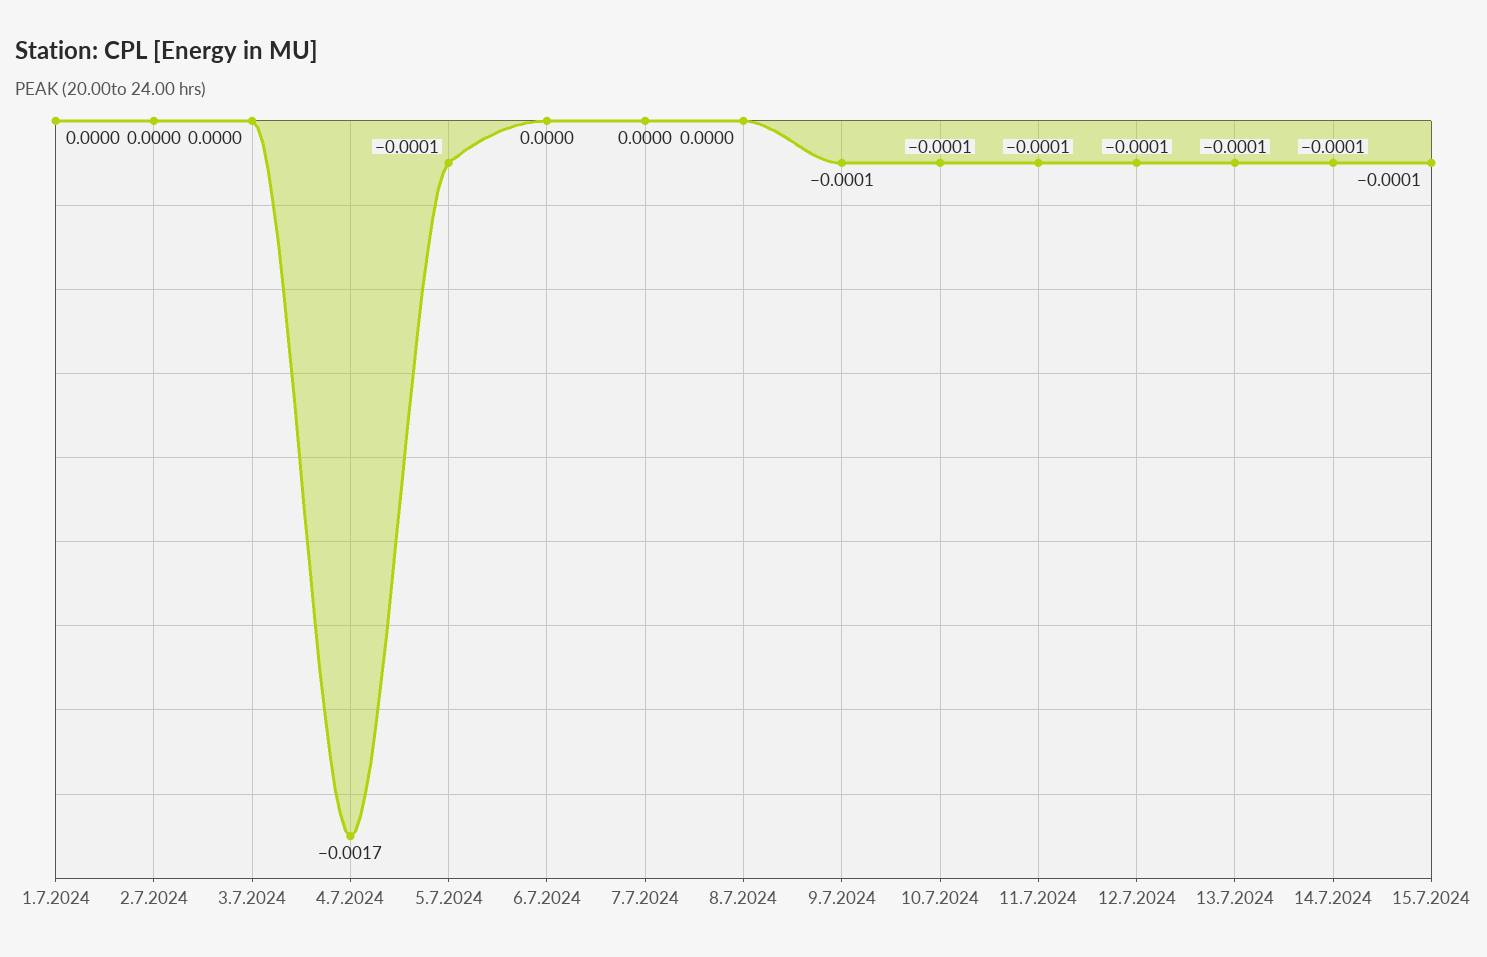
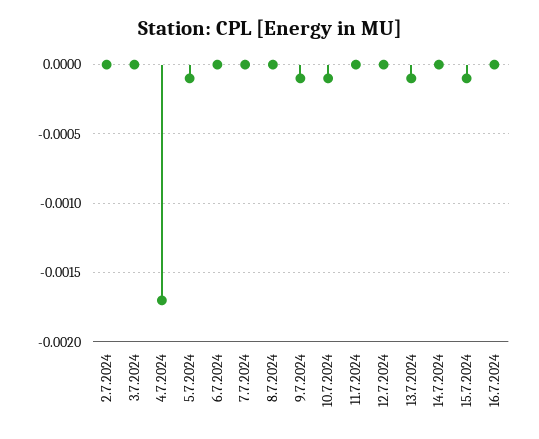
1.7.2024: 0 -> none
11.7.2024: -0.0001 -> 0
12.7.2024: -0.0001 -> 0
14.7.2024: -0.0001 -> 0
16.7.2024: none -> 0

